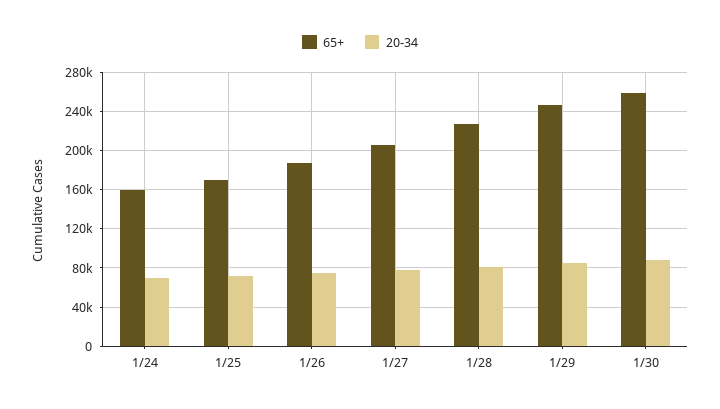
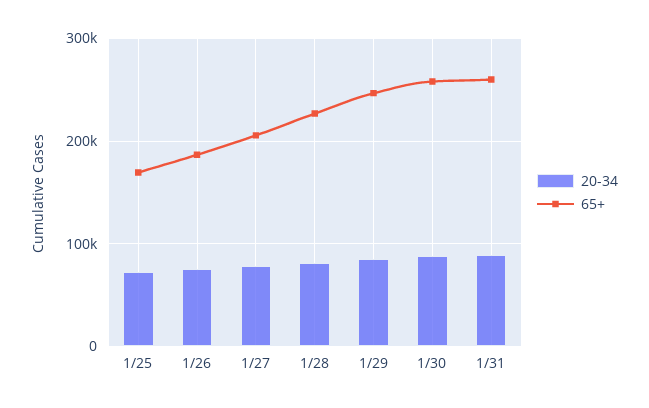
65+, 1/24: 160000 -> none
20-34, 1/24: 70000 -> none
20-34, 1/31: none -> 90000
65+, 1/31: none -> 260000

